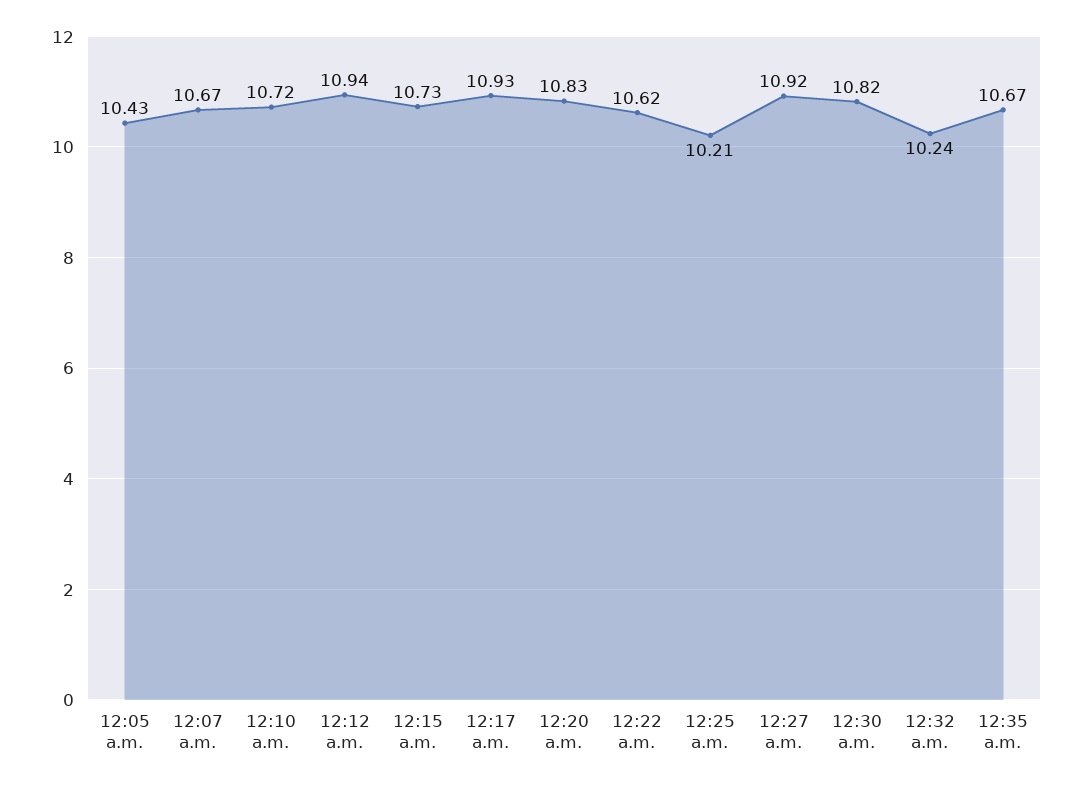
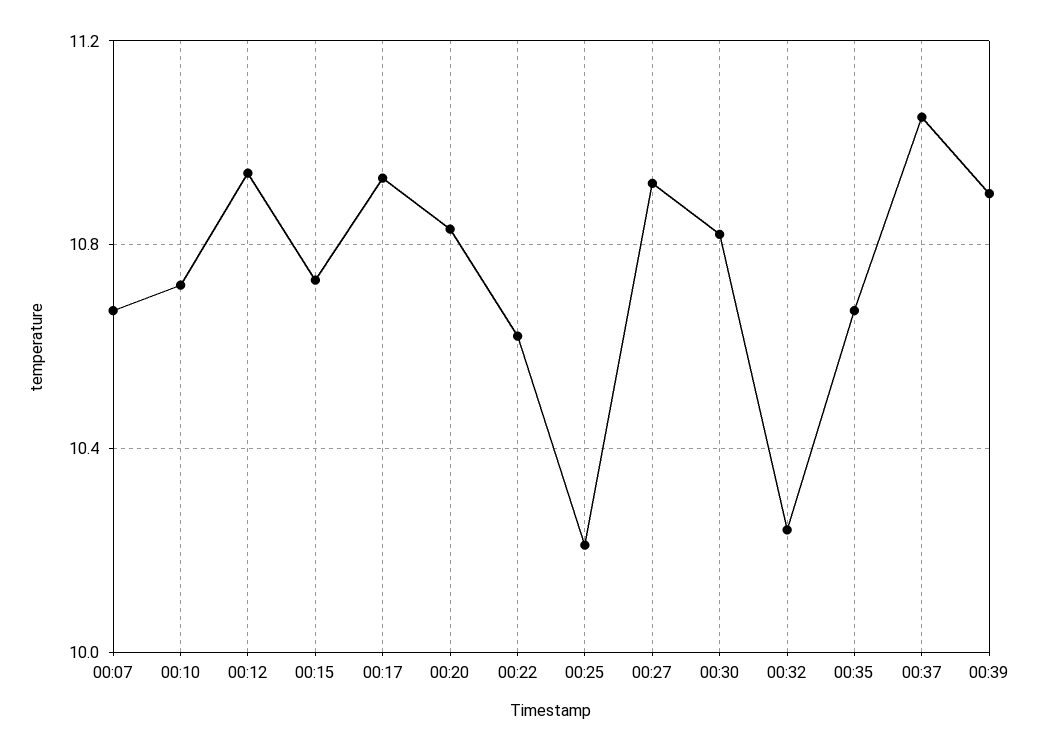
12:05 a.m.: 10.43 -> none
00:37: none -> 11.05
00:39: none -> 10.9

